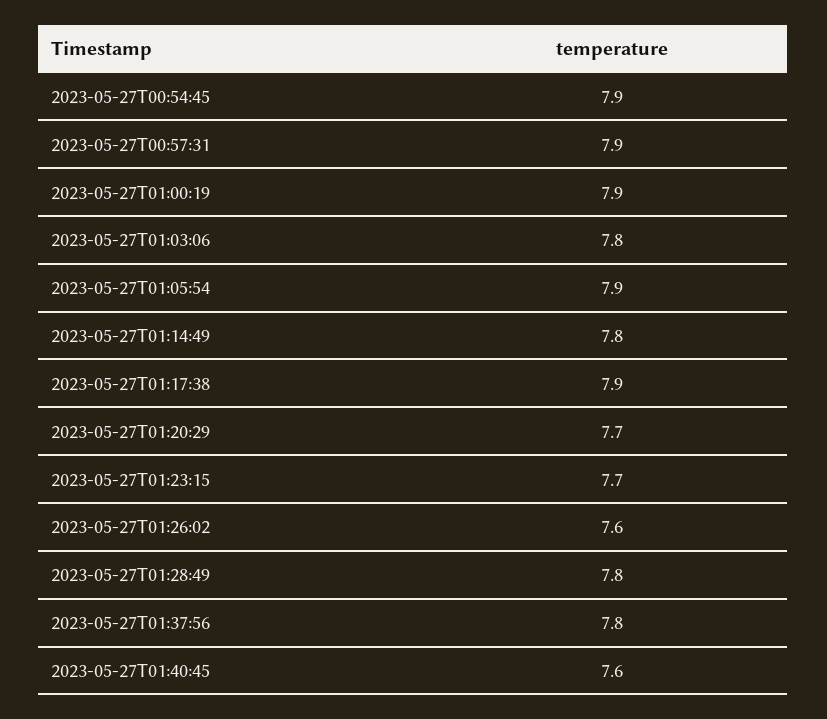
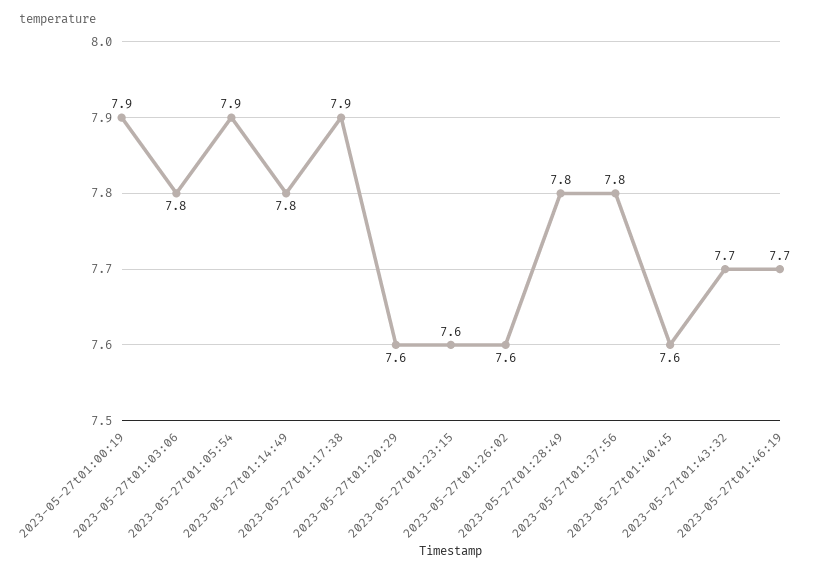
2023-05-27T00:54:45: 7.9 -> none
2023-05-27T00:57:31: 7.9 -> none
2023-05-27T01:20:29: 7.7 -> 7.6
2023-05-27T01:23:15: 7.7 -> 7.6
2023-05-27t01:43:32: none -> 7.7
2023-05-27t01:46:19: none -> 7.7

